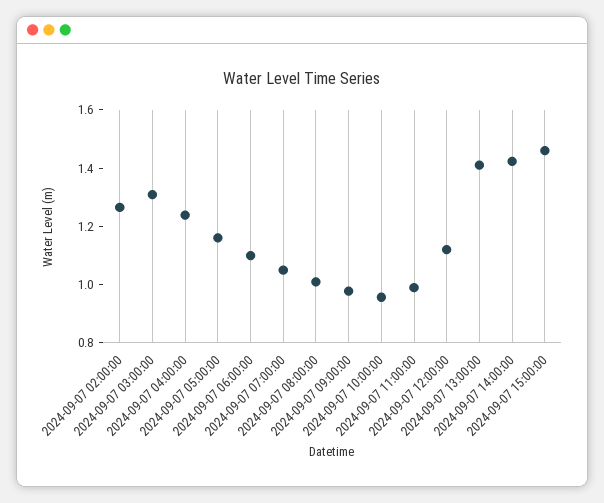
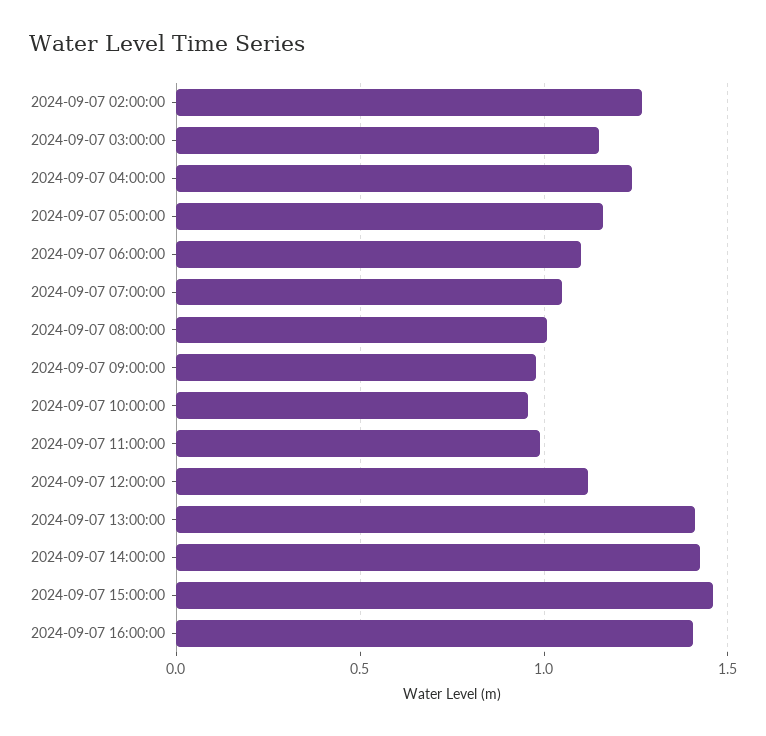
2024-09-07 03:00:00: 1.3 -> 1.15
2024-09-07 16:00:00: none -> 1.4

